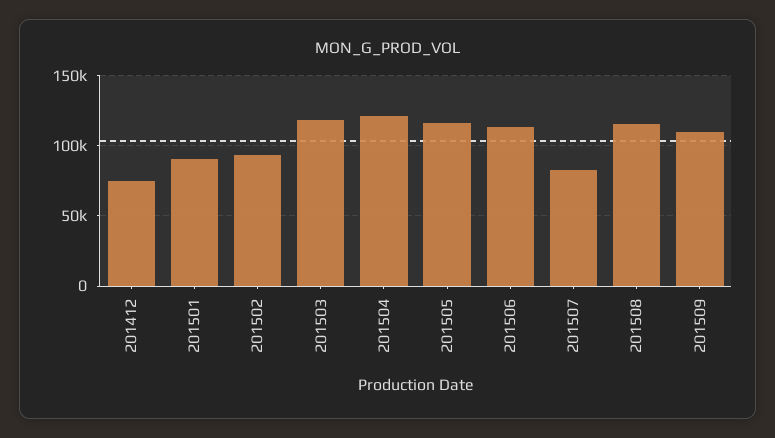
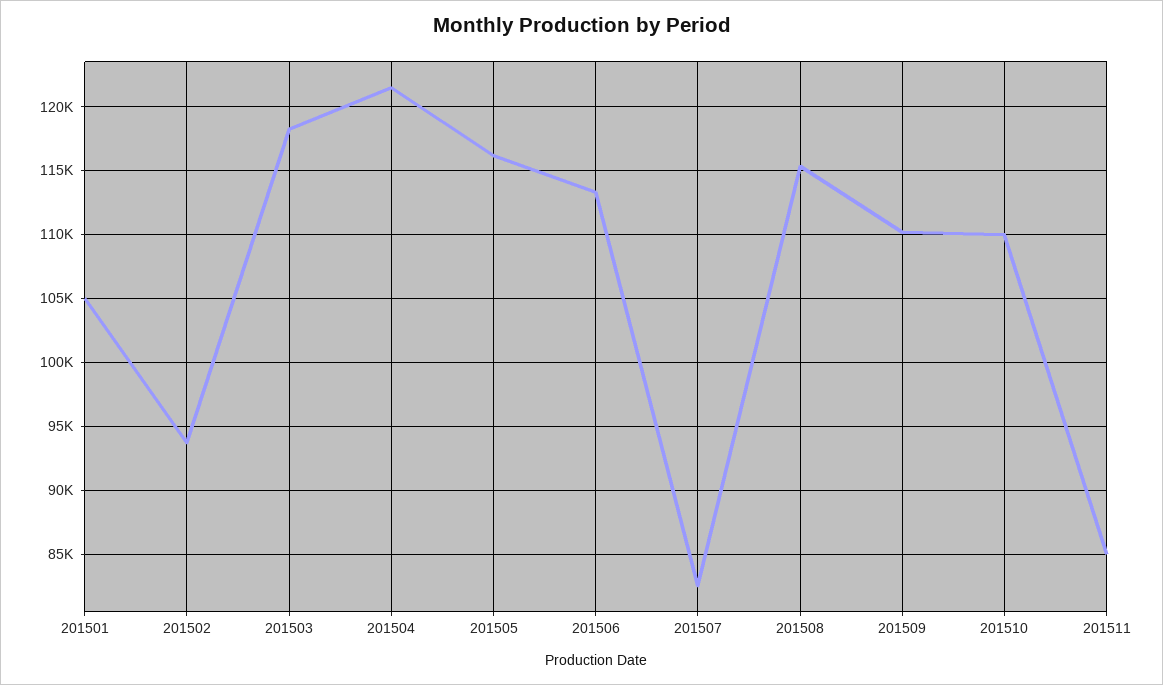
201412: 75000 -> none
201501: 90000 -> 105000
201510: none -> 110000
201511: none -> 85000

